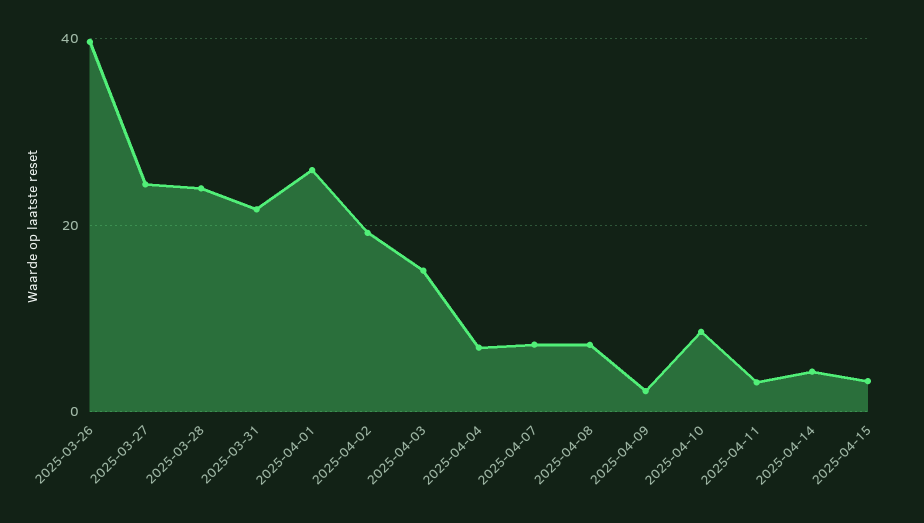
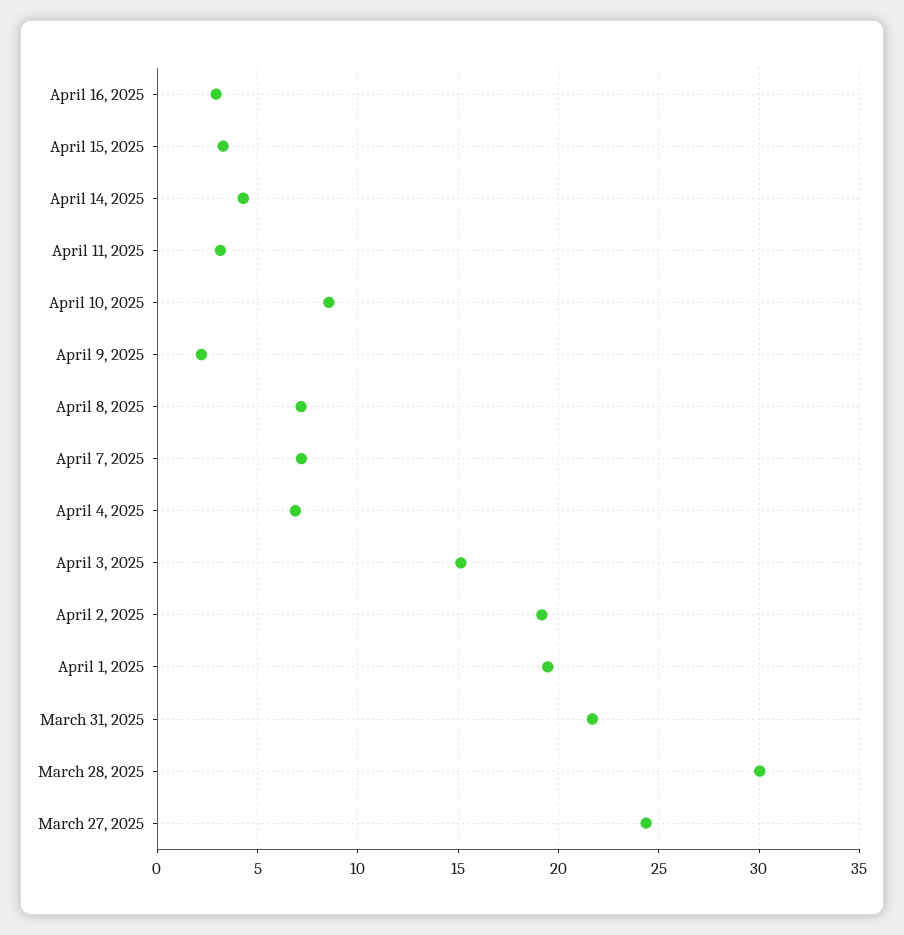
2025-03-26: 40 -> none
2025-03-28: 24 -> 30
2025-04-01: 26 -> 19.5
April 16, 2025: none -> 3

